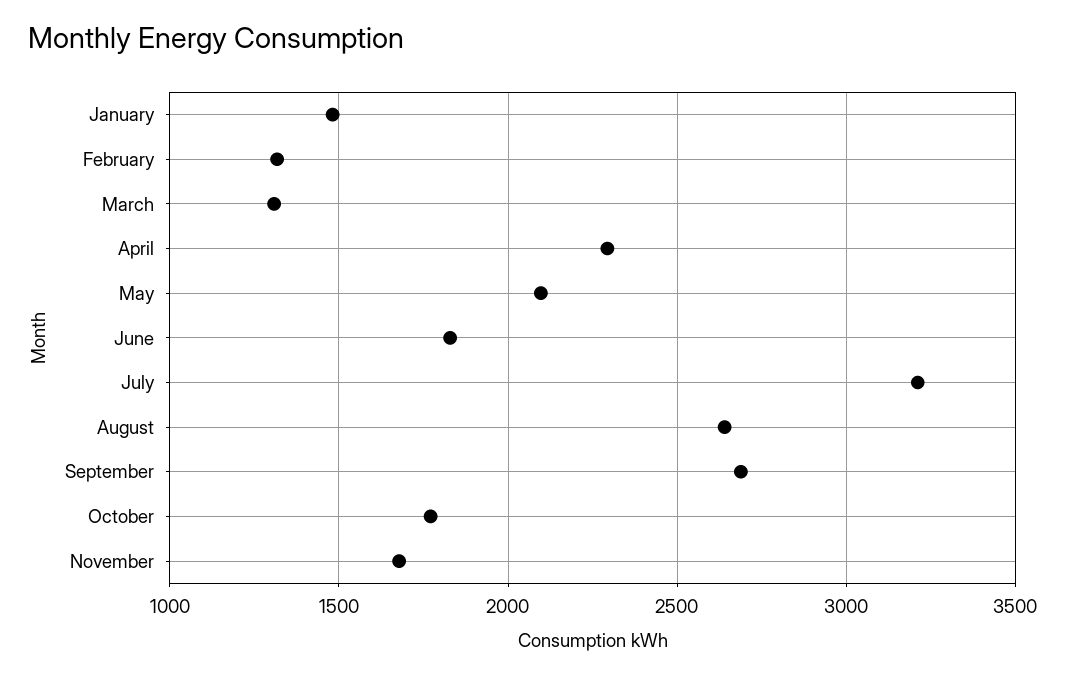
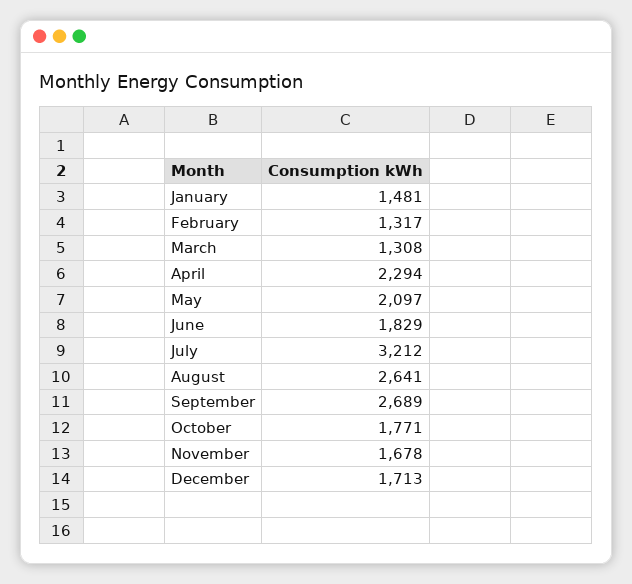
December: none -> 1713

